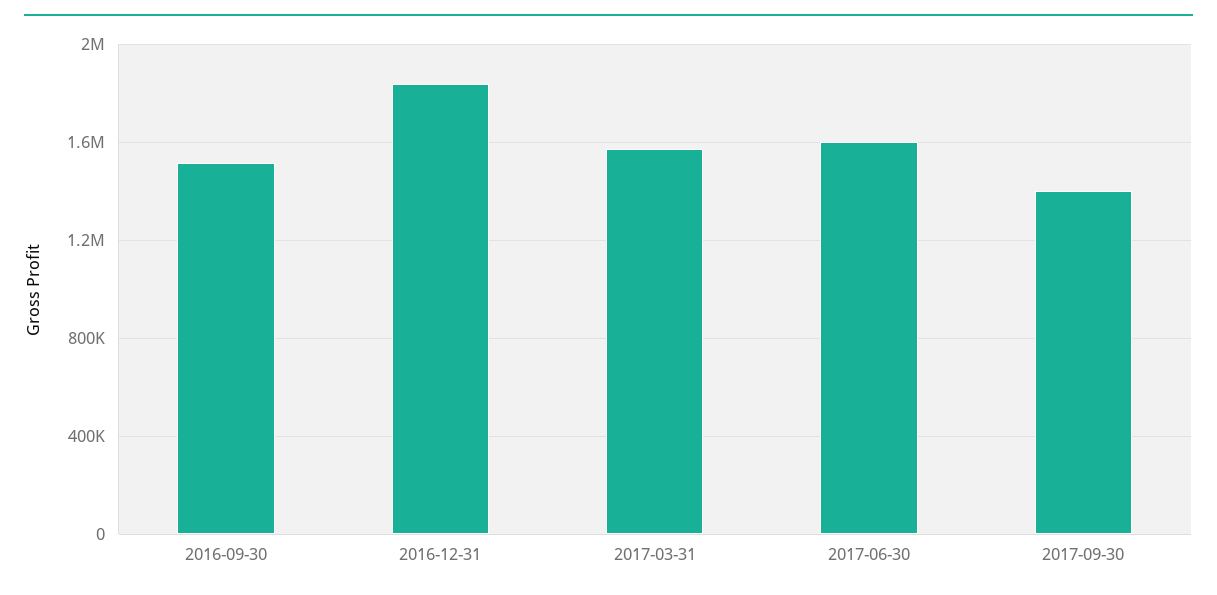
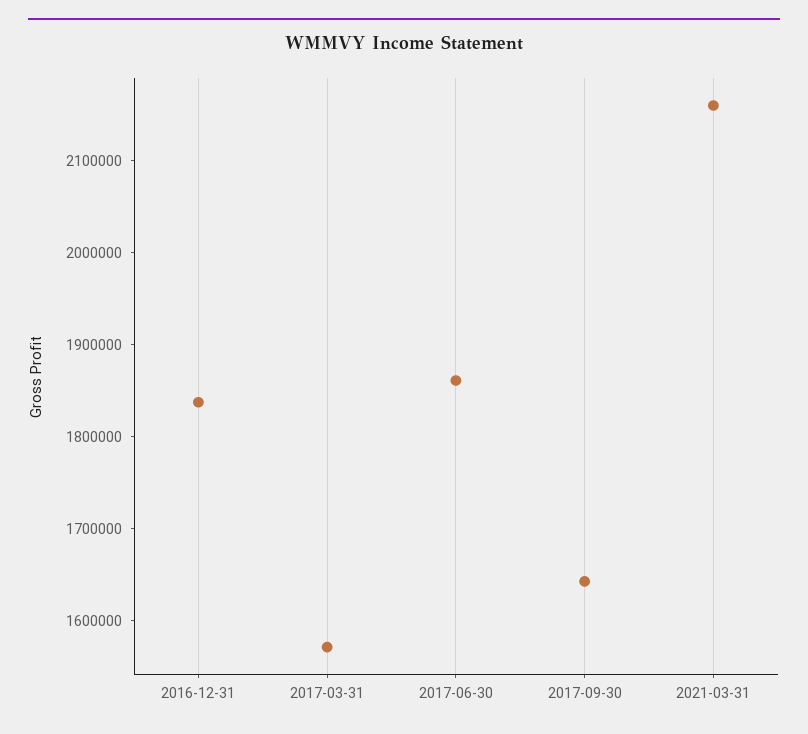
2016-09-30: 1500000 -> none
2017-06-30: 1600000 -> 1860000
2017-09-30: 1400000 -> 1640000
2021-03-31: none -> 2160000

